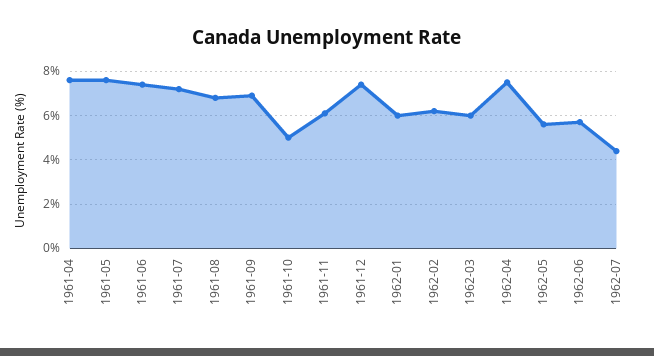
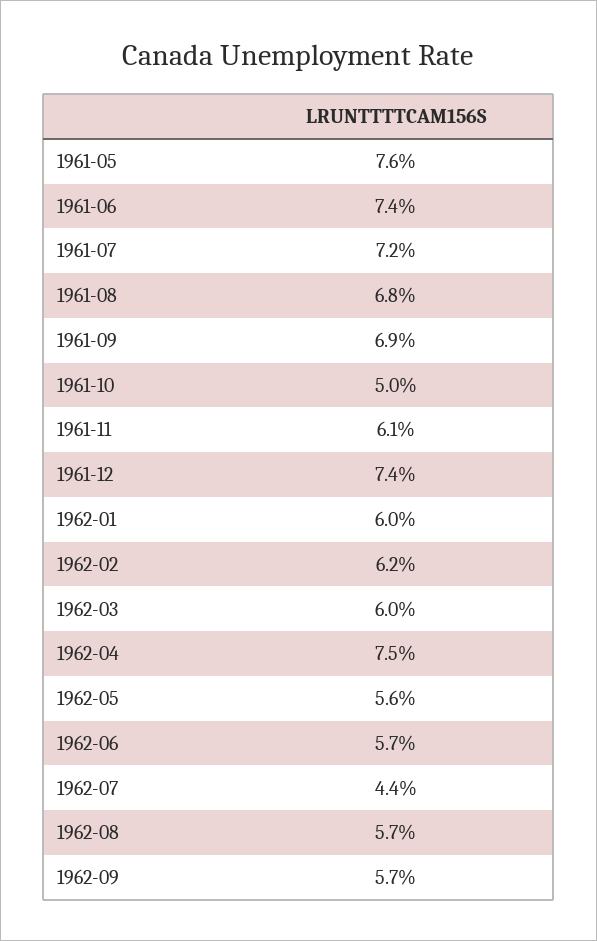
1961-04: 7.5 -> none
1962-08: none -> 5.7
1962-09: none -> 5.7

